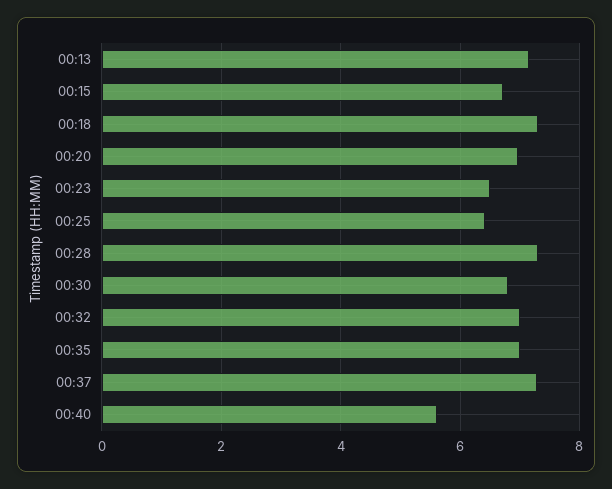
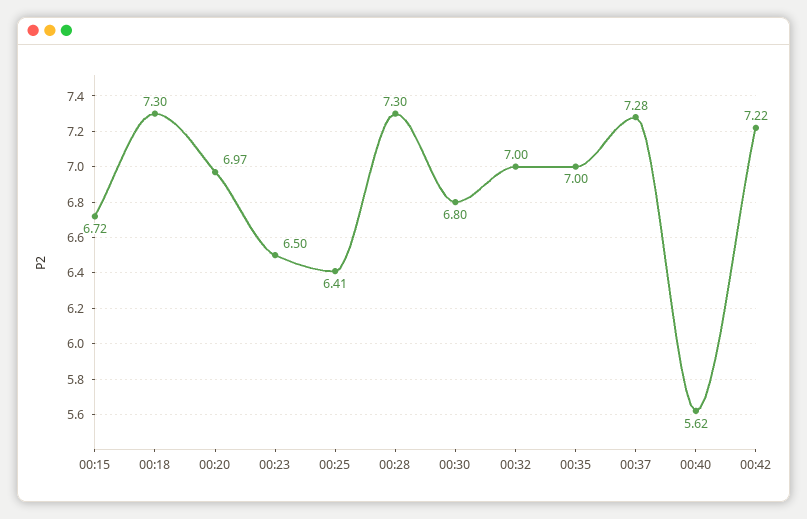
00:13: 7.2 -> none
00:42: none -> 7.22

